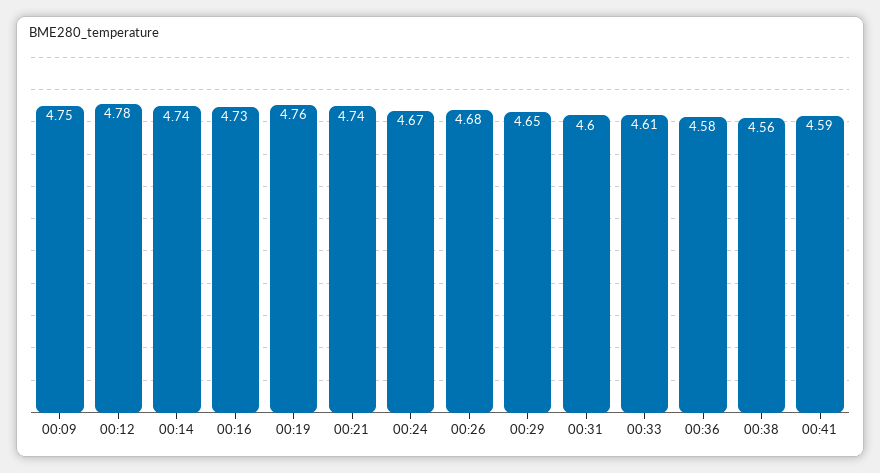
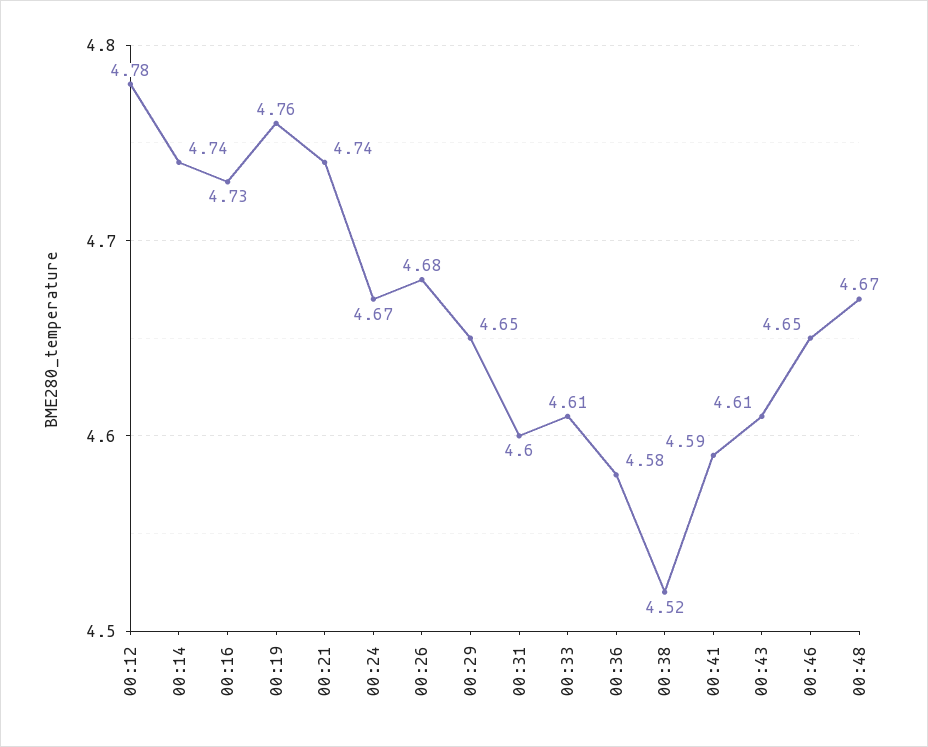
00:09: 4.75 -> none
00:38: 4.56 -> 4.52
00:43: none -> 4.61
00:46: none -> 4.65
00:48: none -> 4.67

